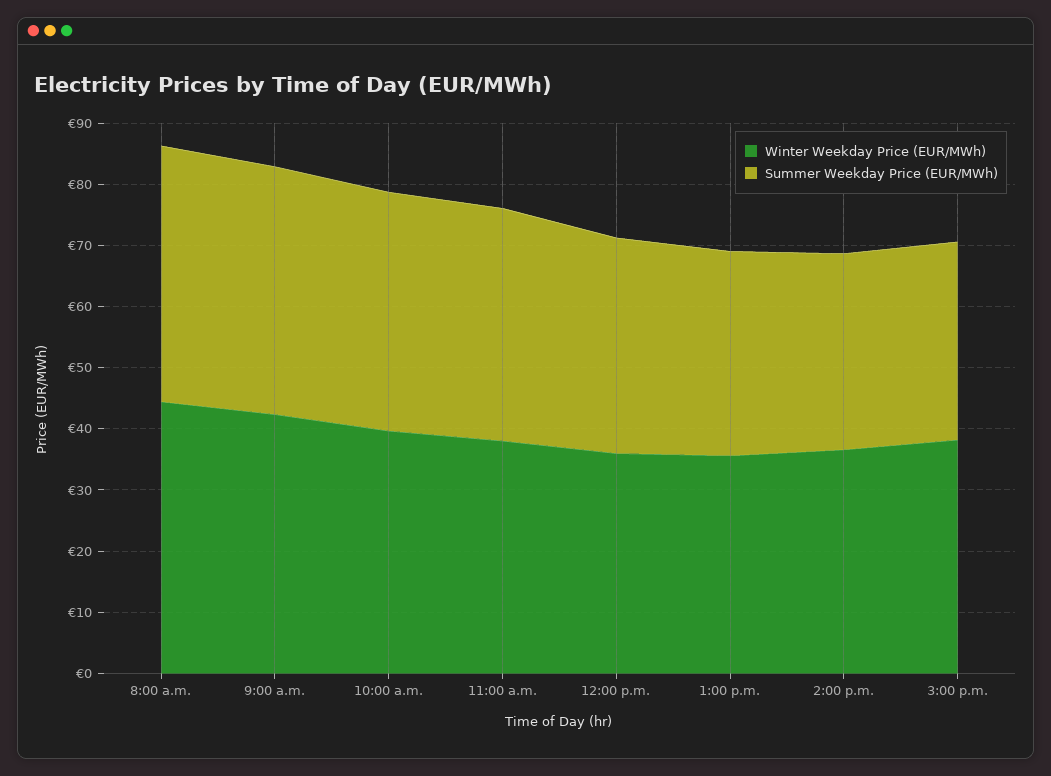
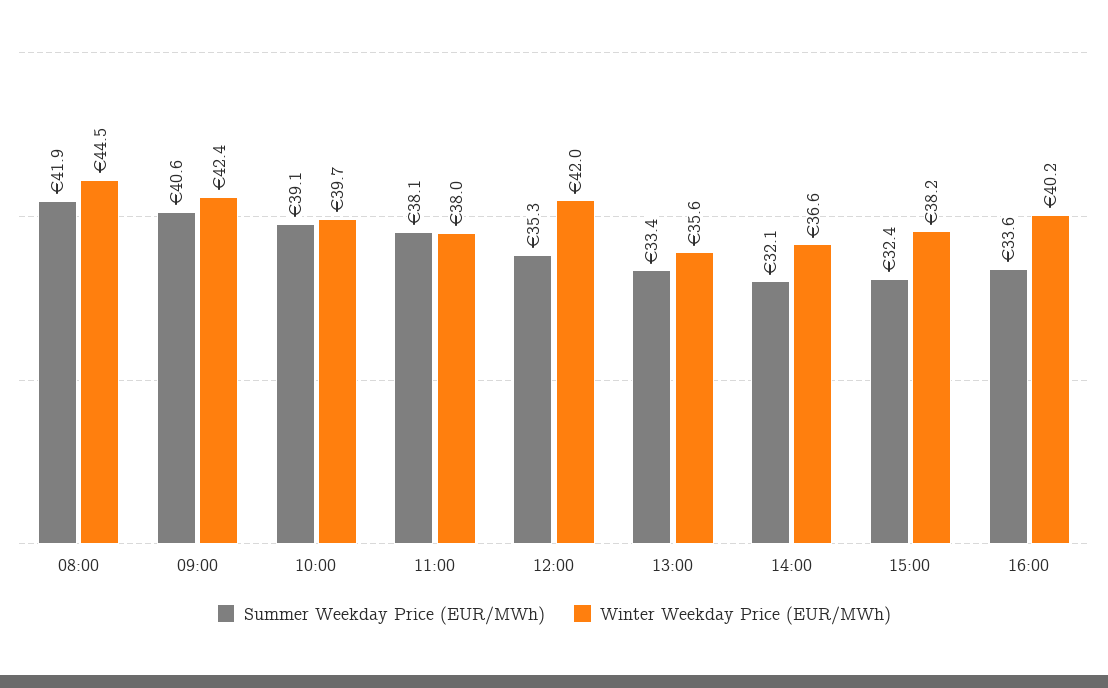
Winter Weekday Price (EUR/MWh), 12:00 p.m.: 36 -> 42
Summer Weekday Price (EUR/MWh), 16:00: none -> 33.6
Winter Weekday Price (EUR/MWh), 16:00: none -> 40.2

